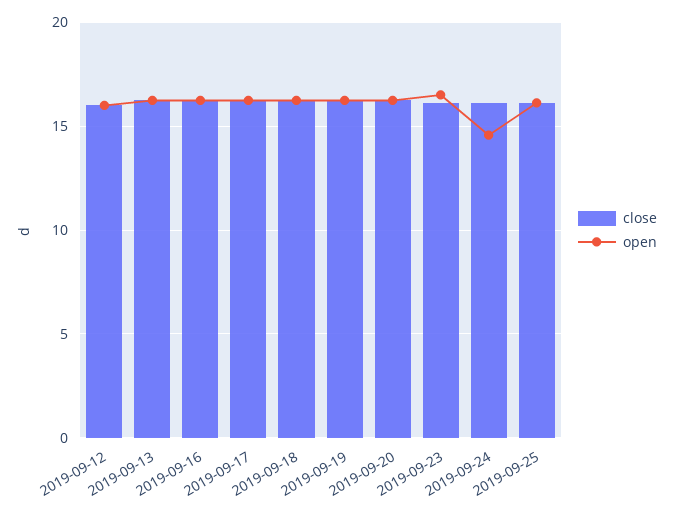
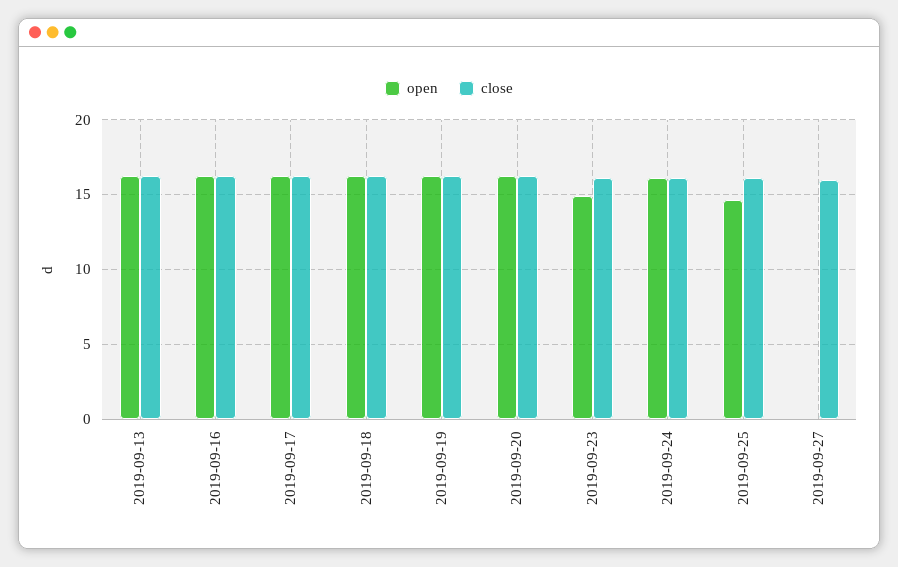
close, 2019-09-12: 16 -> none
open, 2019-09-12: 16 -> none
open, 2019-09-23: 16.5 -> 15
open, 2019-09-24: 14.5 -> 16
open, 2019-09-25: 16 -> 14.5
open, 2019-09-27: none -> 0
close, 2019-09-27: none -> 16

